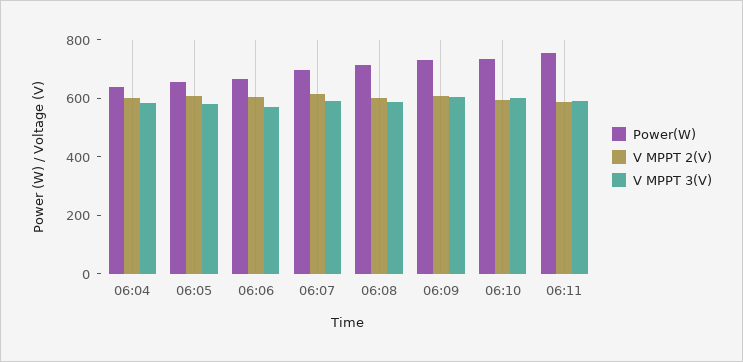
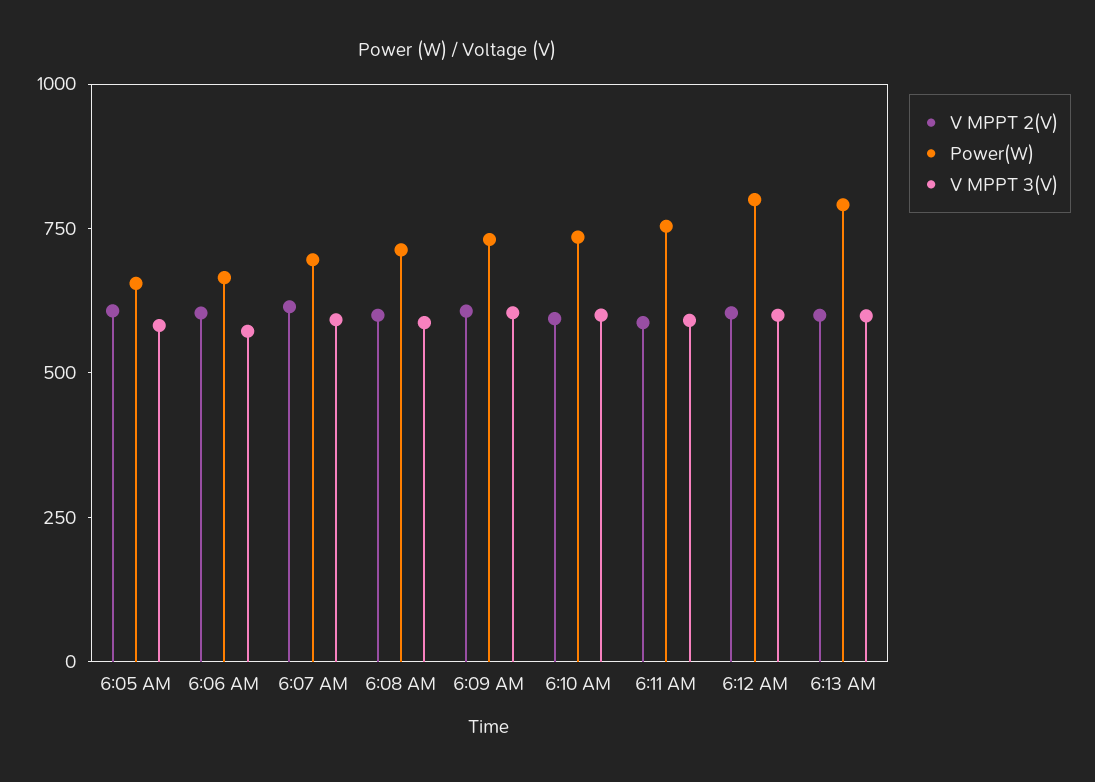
Power(W), 06:04: 650 -> none
V MPPT 2(V), 06:04: 600 -> none
V MPPT 3(V), 06:04: 600 -> none
V MPPT 2(V), 6:12 AM: none -> 600
Power(W), 6:12 AM: none -> 800
V MPPT 3(V), 6:12 AM: none -> 600
V MPPT 2(V), 6:13 AM: none -> 600
Power(W), 6:13 AM: none -> 800
V MPPT 3(V), 6:13 AM: none -> 600

